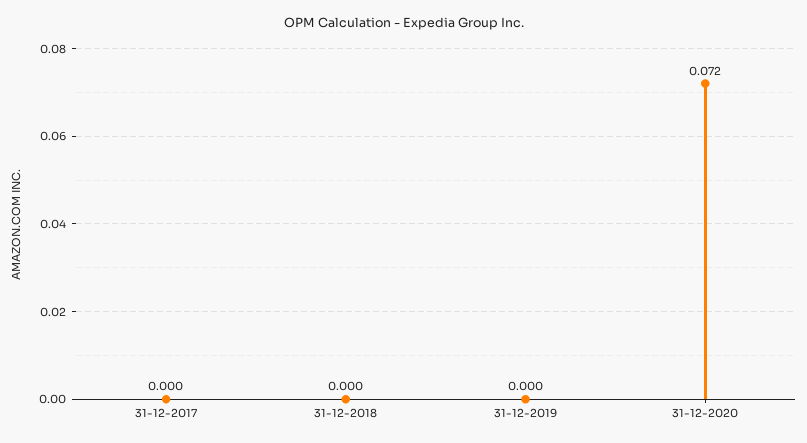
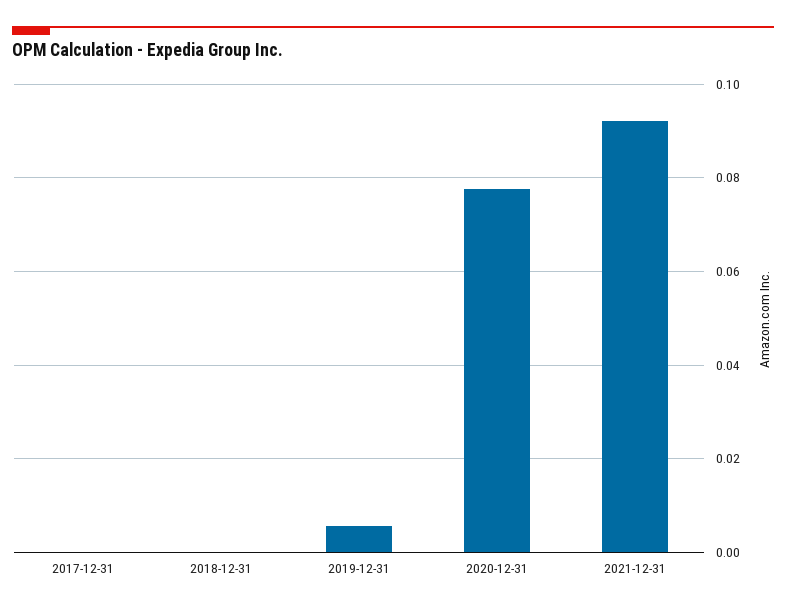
31-12-2019: 0 -> 0.006
31-12-2020: 0.072 -> 0.078
2021-12-31: none -> 0.092

